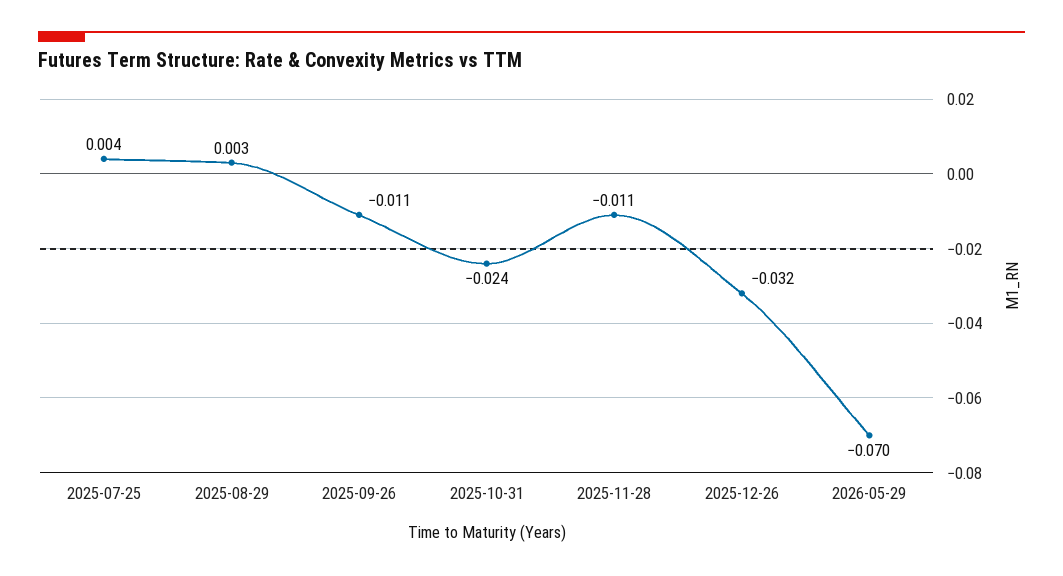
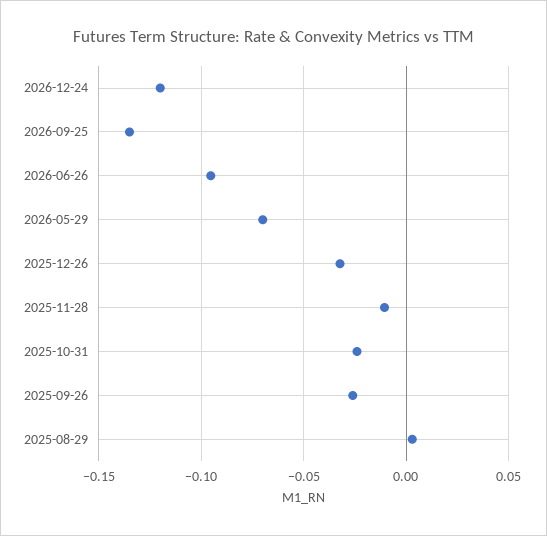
2025-07-25: 0.004 -> none
2025-09-26: -0.011 -> -0.025
2026-12-24: none -> -0.12
2026-09-25: none -> -0.135
2026-06-26: none -> -0.095

